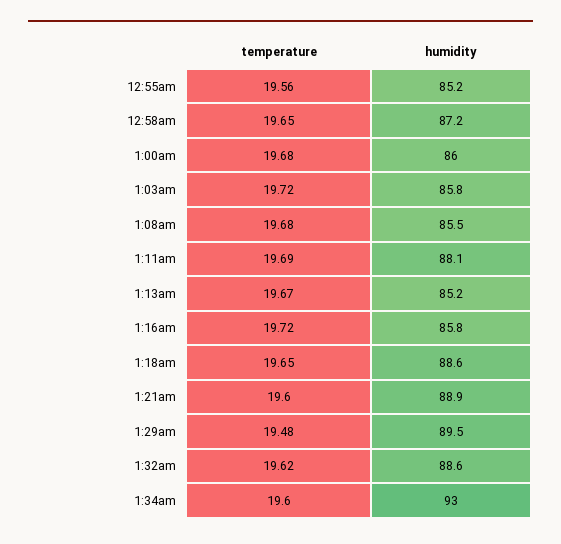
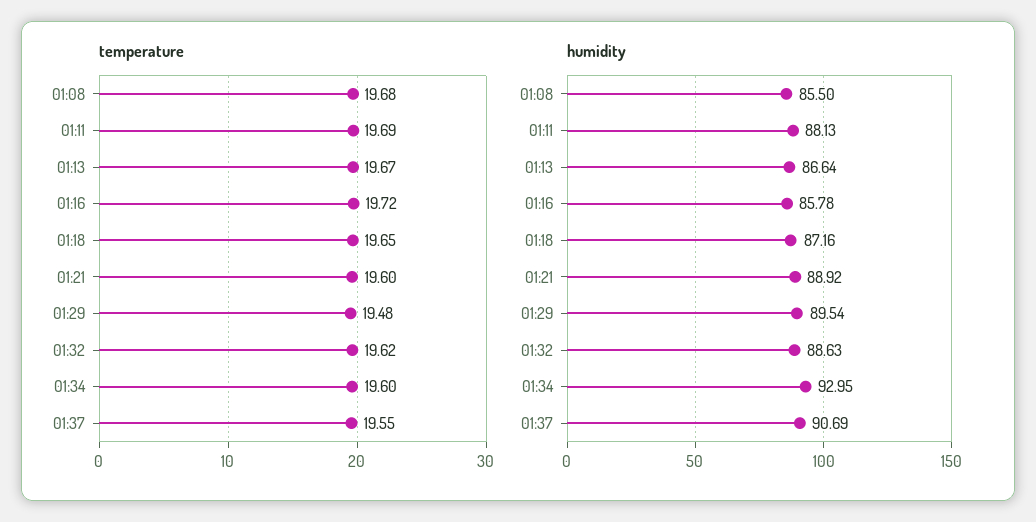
temperature, 12:55am: 19.56 -> none
humidity, 12:55am: 85.2 -> none
temperature, 12:58am: 19.65 -> none
humidity, 12:58am: 87.2 -> none
temperature, 1:00am: 19.68 -> none
humidity, 1:00am: 86 -> none
temperature, 1:03am: 19.72 -> none
humidity, 1:03am: 85.8 -> none
humidity, 1:13am: 85.2 -> 86.64
humidity, 1:18am: 88.6 -> 87.16
temperature, 01:37: none -> 19.55
humidity, 01:37: none -> 90.69

